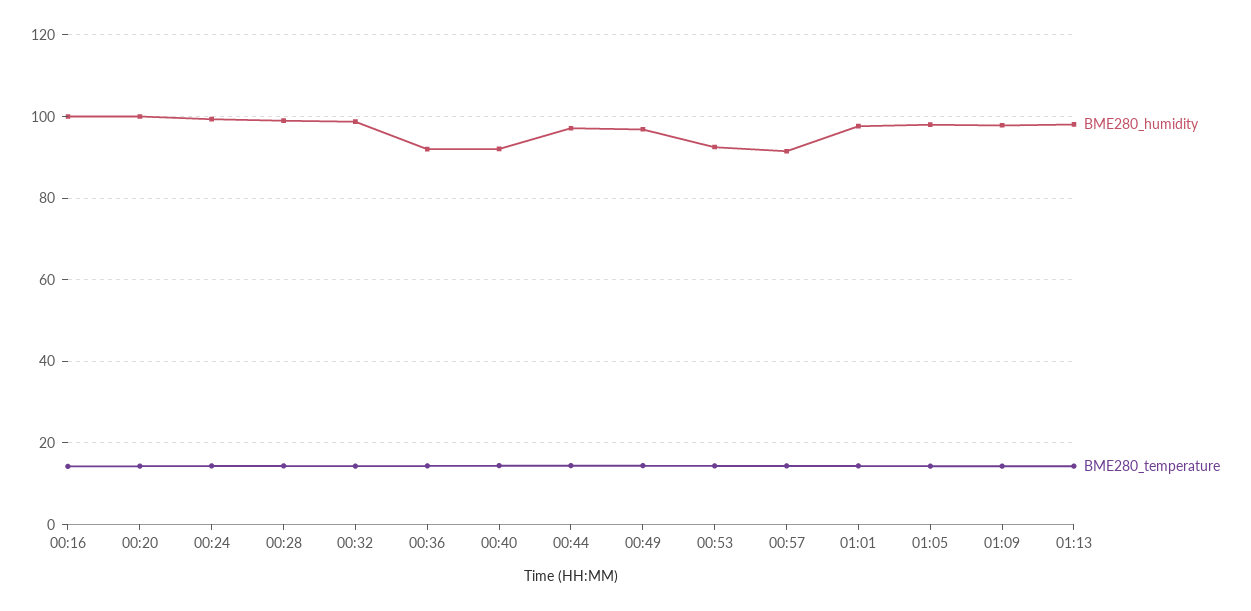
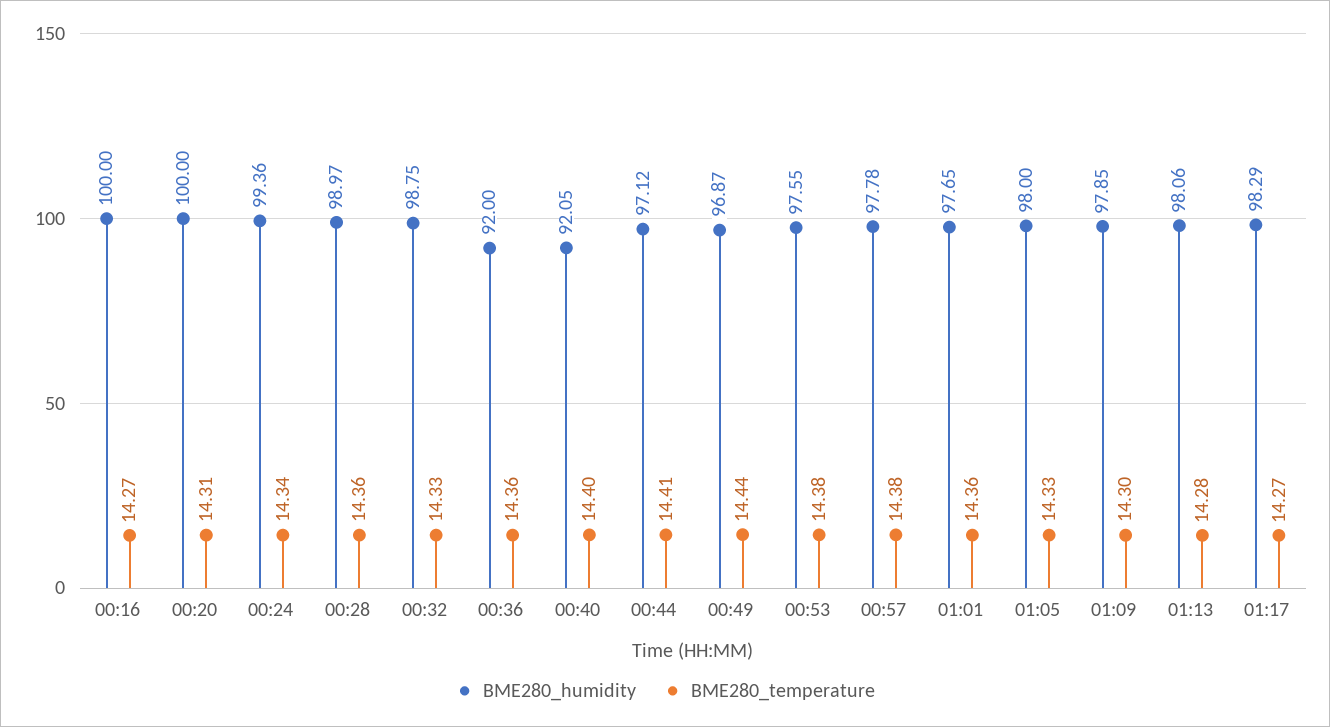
BME280_humidity, 00:53: 92 -> 97.55
BME280_humidity, 00:57: 92 -> 97.78
BME280_humidity, 01:17: none -> 98.29
BME280_temperature, 01:17: none -> 14.27

